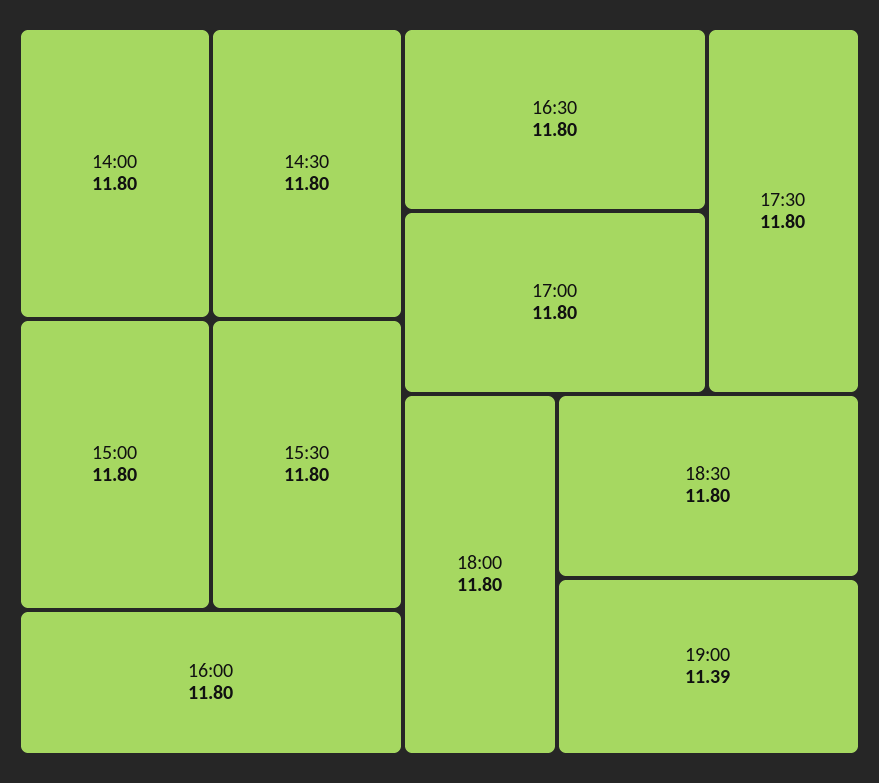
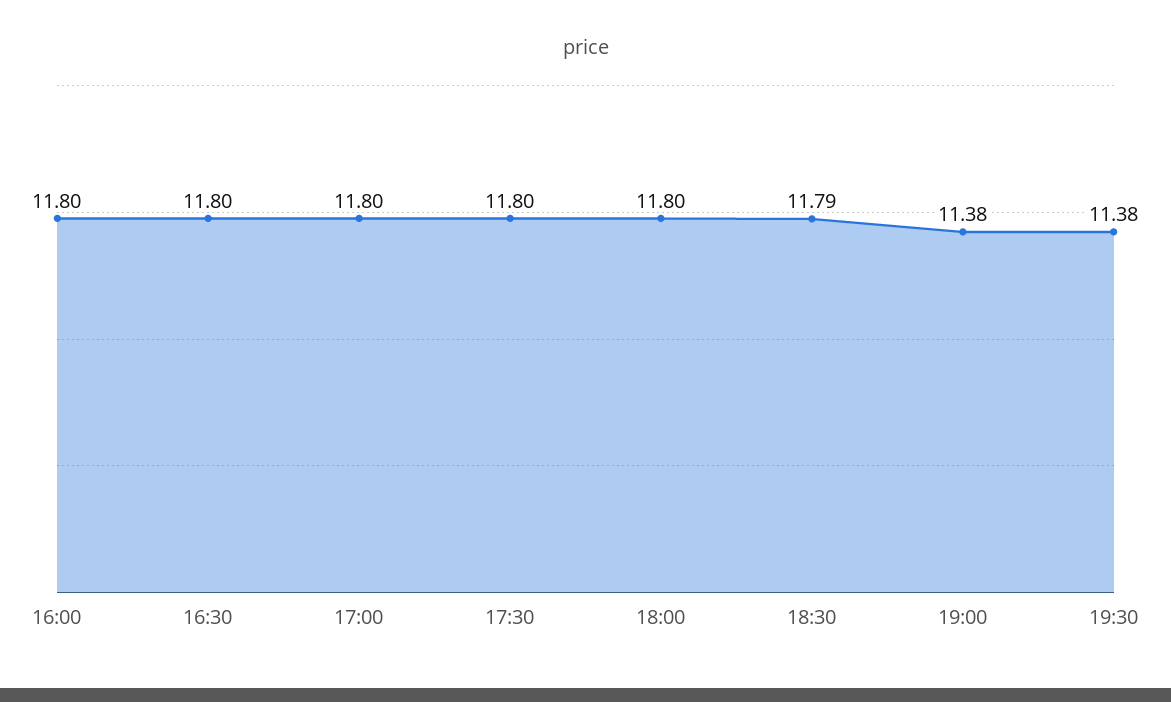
14:00: 11.8 -> none
14:30: 11.8 -> none
15:00: 11.8 -> none
15:30: 11.8 -> none
18:30: 11.8 -> 11.79
19:00: 11.39 -> 11.38
19:30: none -> 11.38

